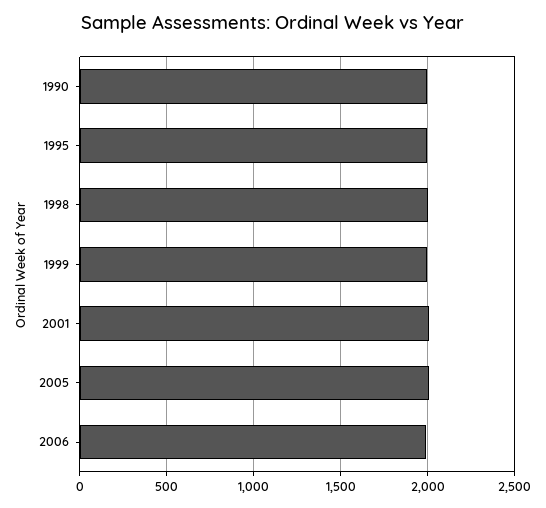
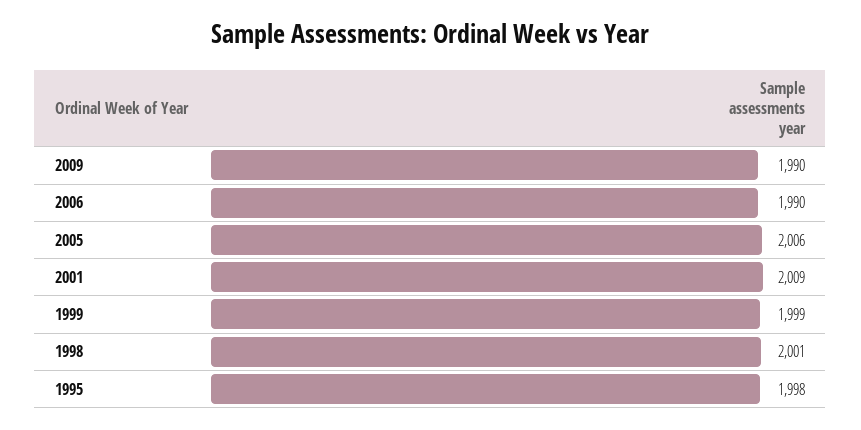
1990: 2000 -> none
2009: none -> 1990

